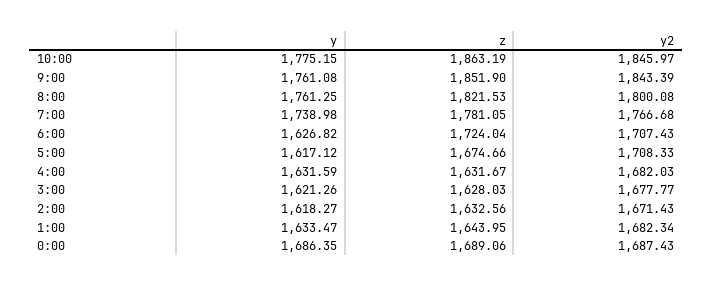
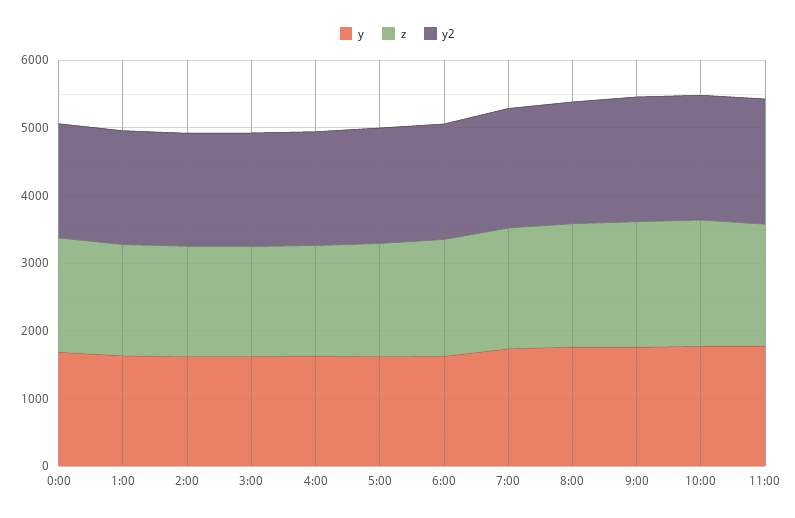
y, 11:00: none -> 1800
z, 11:00: none -> 1800
y2, 11:00: none -> 1800

